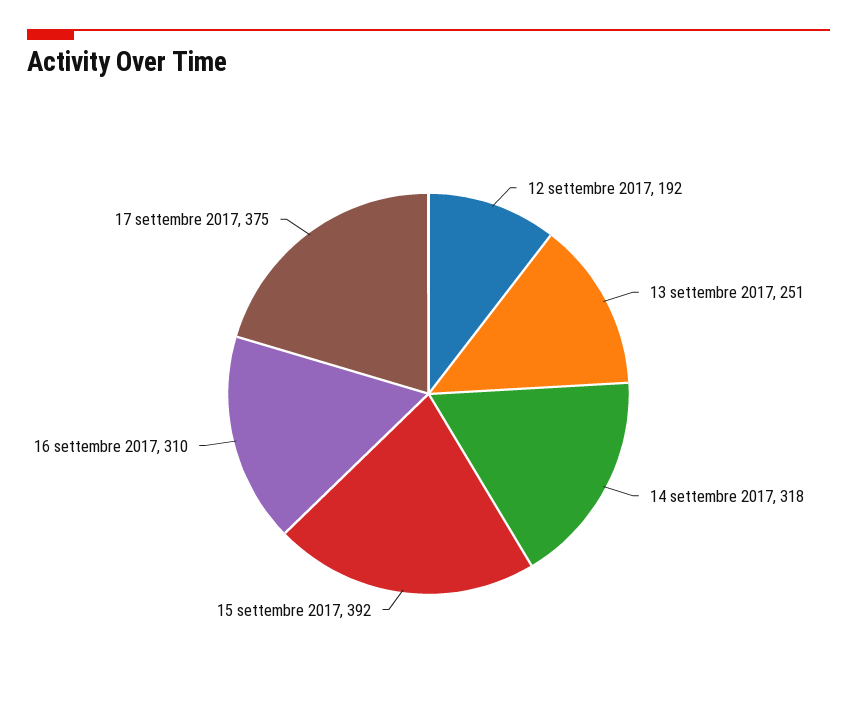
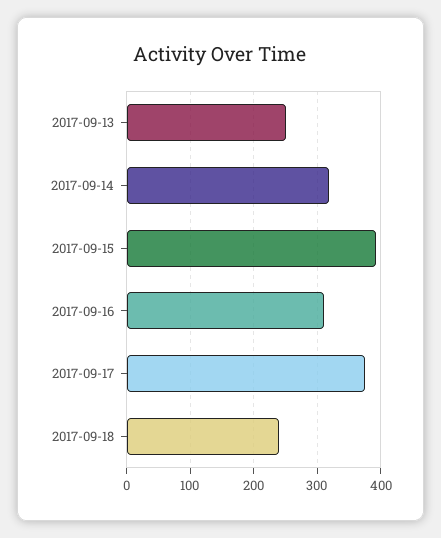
12 settembre 2017: 192 -> none
2017-09-18: none -> 240

